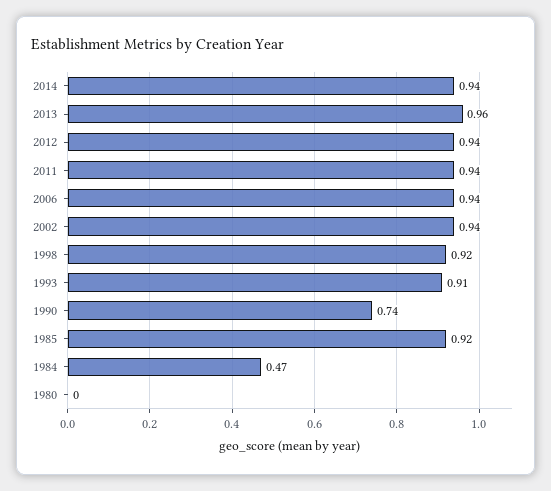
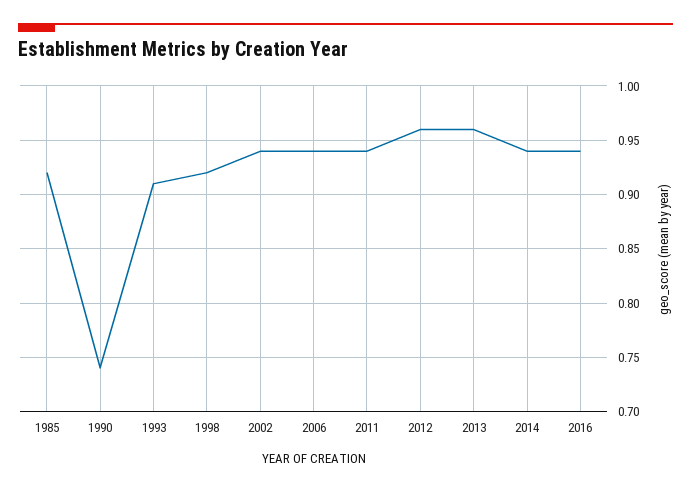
2012: 0.94 -> 0.96
1984: 0.47 -> none
1980: 0 -> none
2016: none -> 0.94

